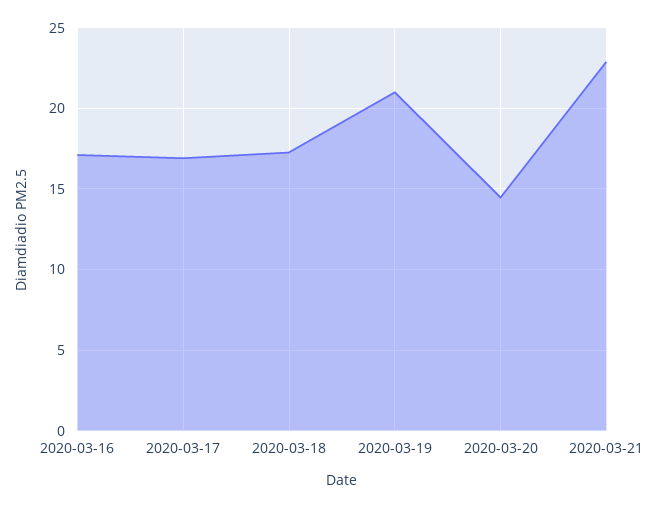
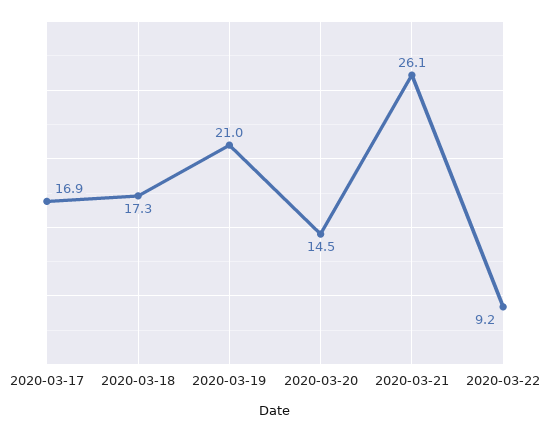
2020-03-16: 17 -> none
2020-03-21: 23 -> 26.1
2020-03-22: none -> 9.2

